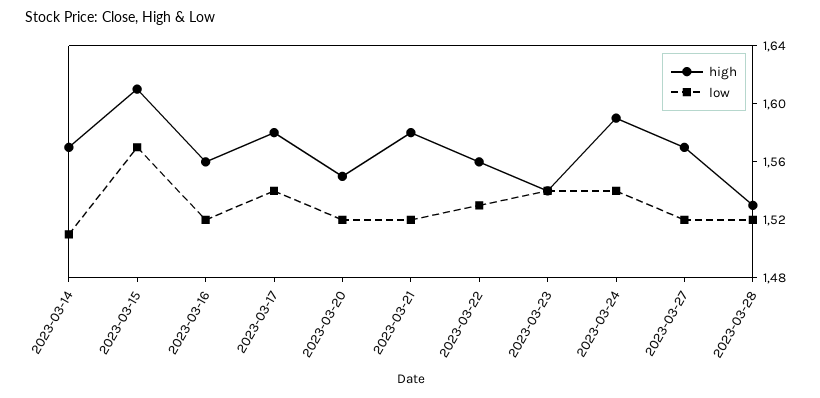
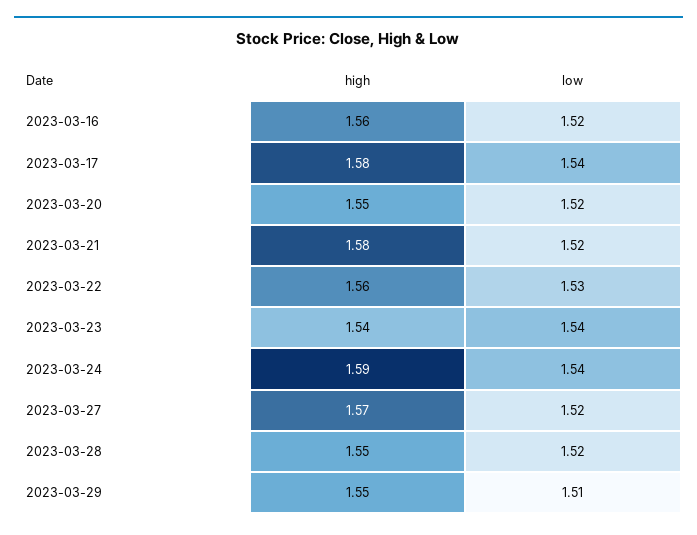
high, 2023-03-14: 1.57 -> none
low, 2023-03-14: 1.51 -> none
high, 2023-03-15: 1.61 -> none
low, 2023-03-15: 1.57 -> none
high, 2023-03-28: 1.53 -> 1.55
high, 2023-03-29: none -> 1.55
low, 2023-03-29: none -> 1.51

